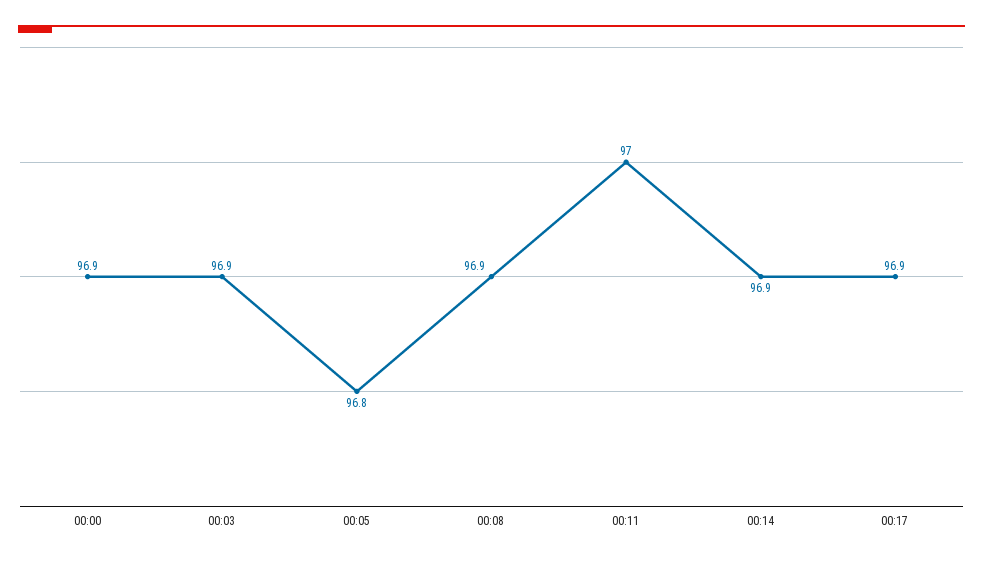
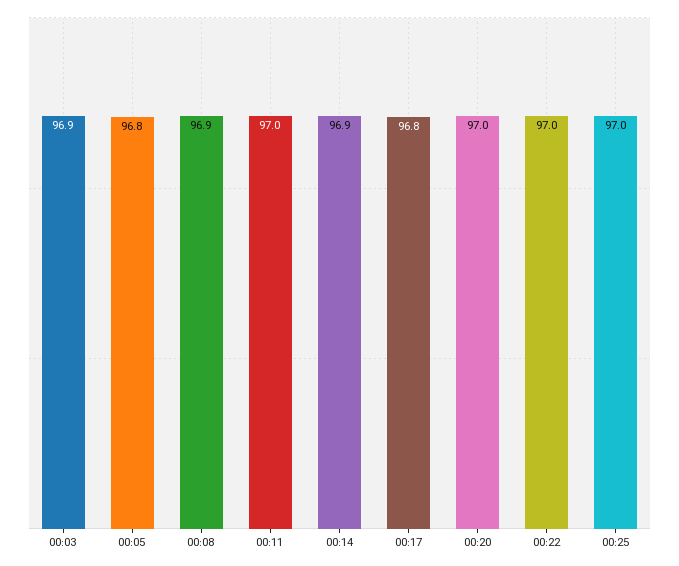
00:00: 96.9 -> none
00:17: 96.9 -> 96.8
00:20: none -> 97
00:22: none -> 97
00:25: none -> 97

